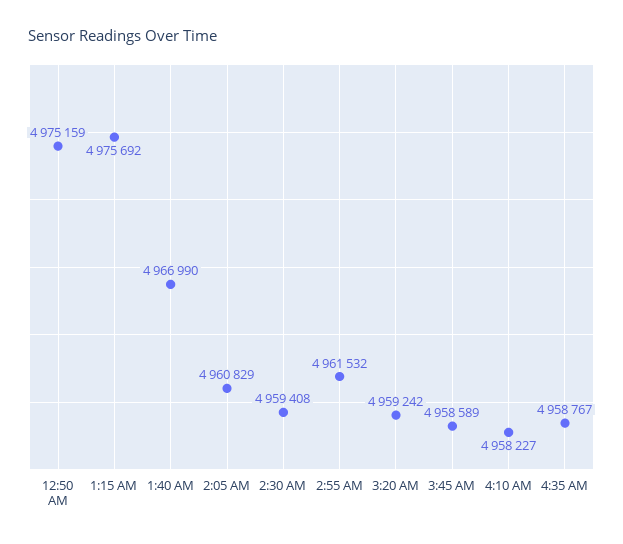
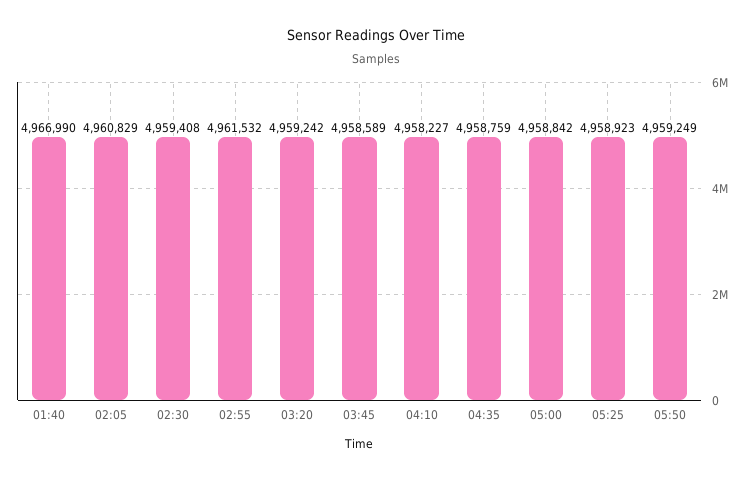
12:50 AM: 4975159 -> none
1:15 AM: 4975692 -> none
4:35 AM: 4958767 -> 4958759
05:00: none -> 4958842
05:25: none -> 4958923
05:50: none -> 4959249

